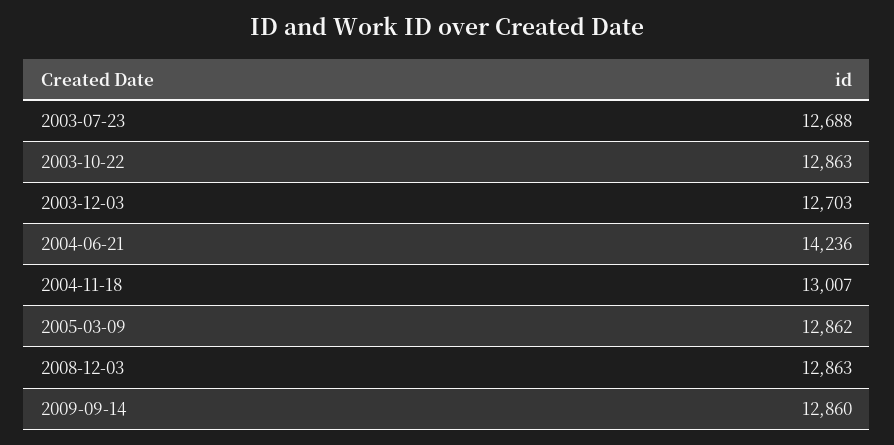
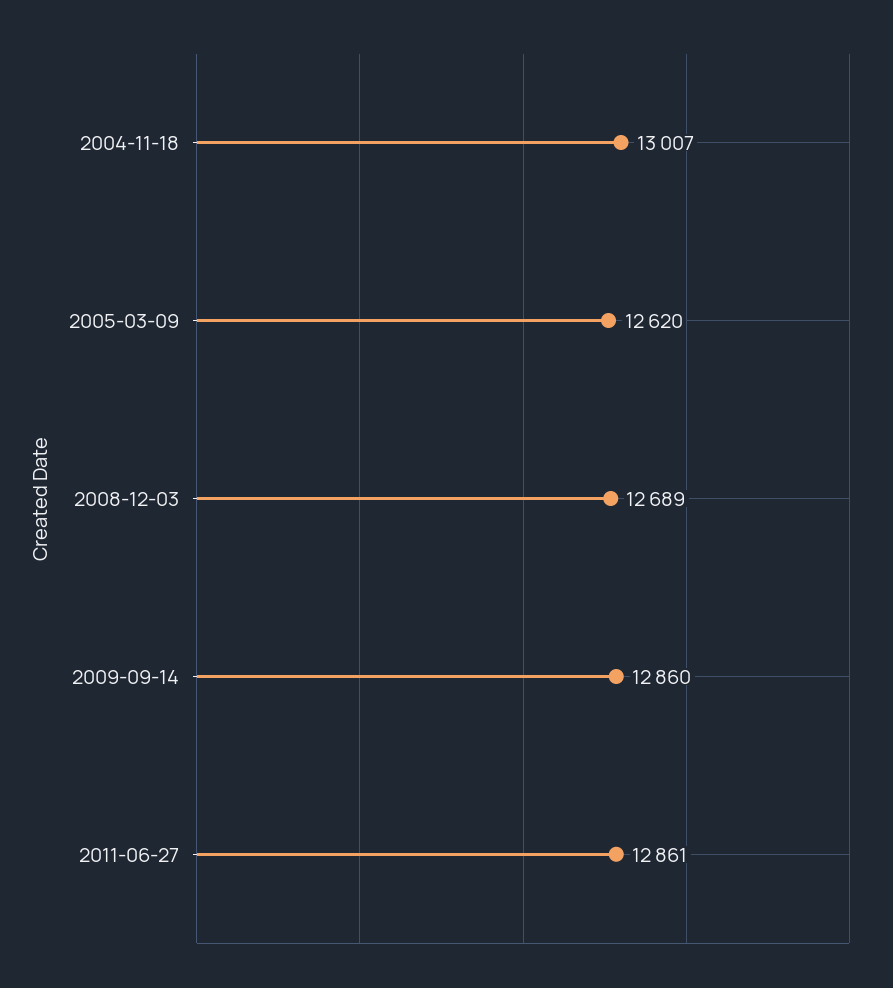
2003-07-23: 12688 -> none
2003-10-22: 12863 -> none
2003-12-03: 12703 -> none
2004-06-21: 14236 -> none
2005-03-09: 12862 -> 12620
2008-12-03: 12863 -> 12689
2011-06-27: none -> 12861

